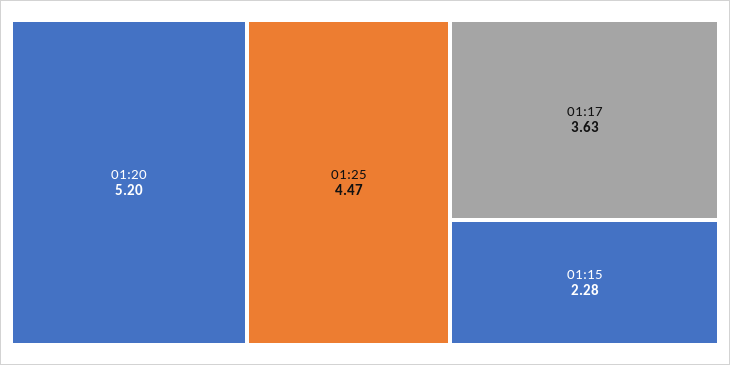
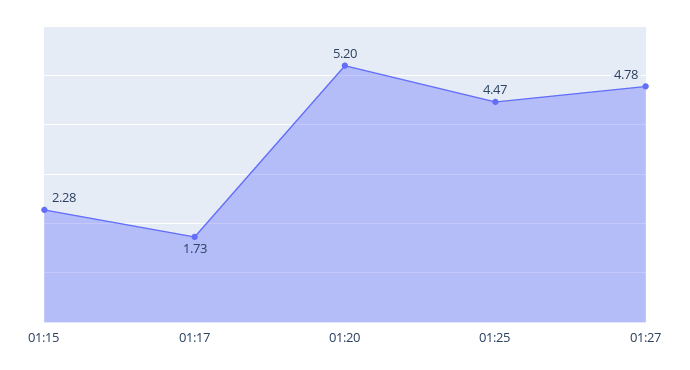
01:17: 3.63 -> 1.73
01:27: none -> 4.78

